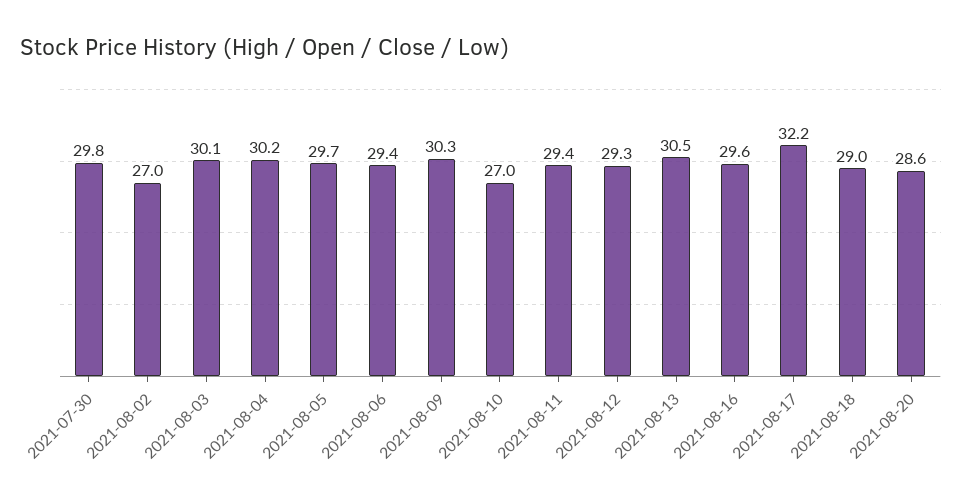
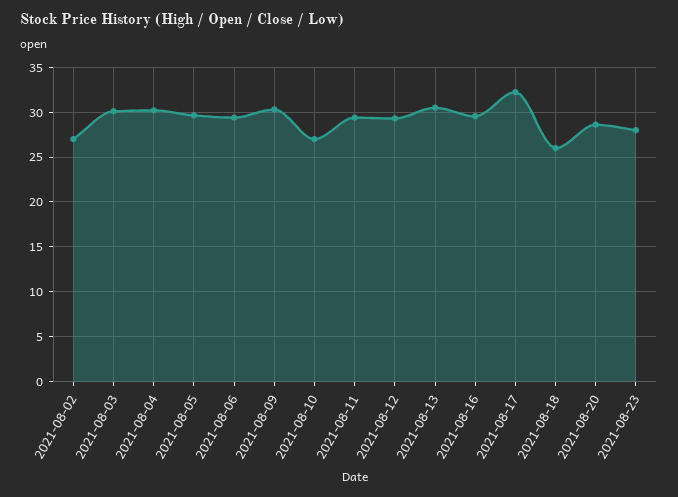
2021-07-30: 29.8 -> none
2021-08-18: 29 -> 26
2021-08-23: none -> 28

